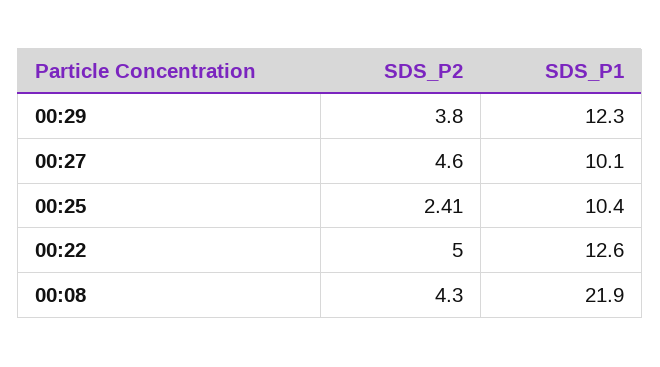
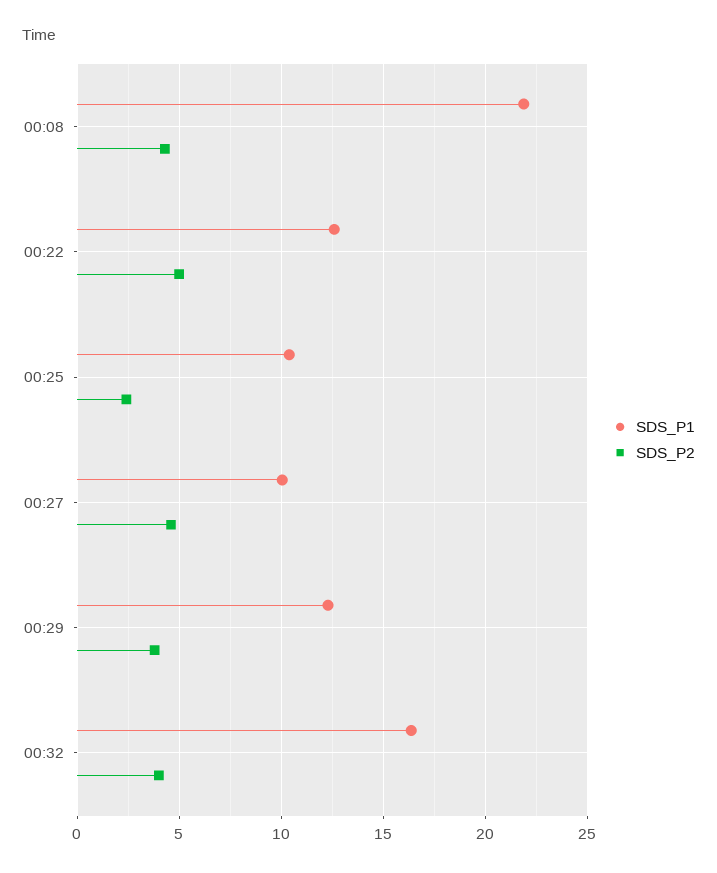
SDS_P1, 00:32: none -> 16.5
SDS_P2, 00:32: none -> 4

